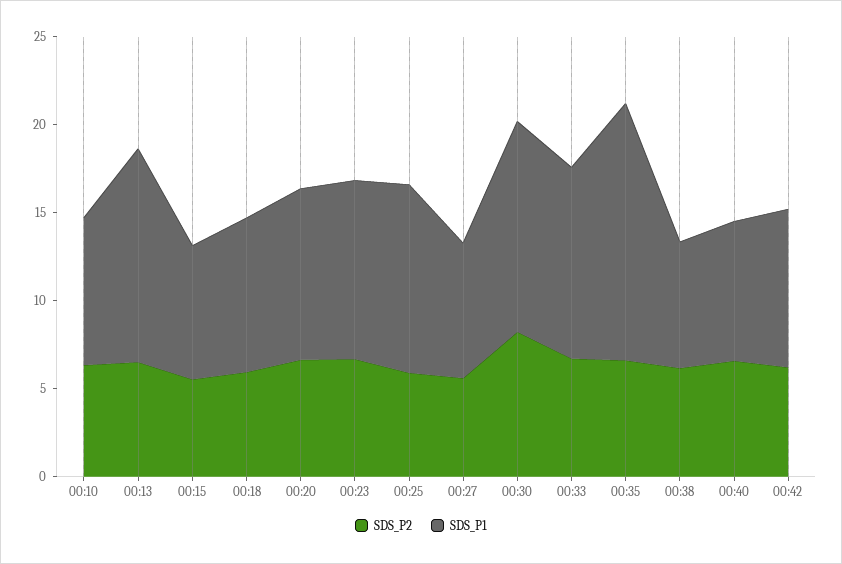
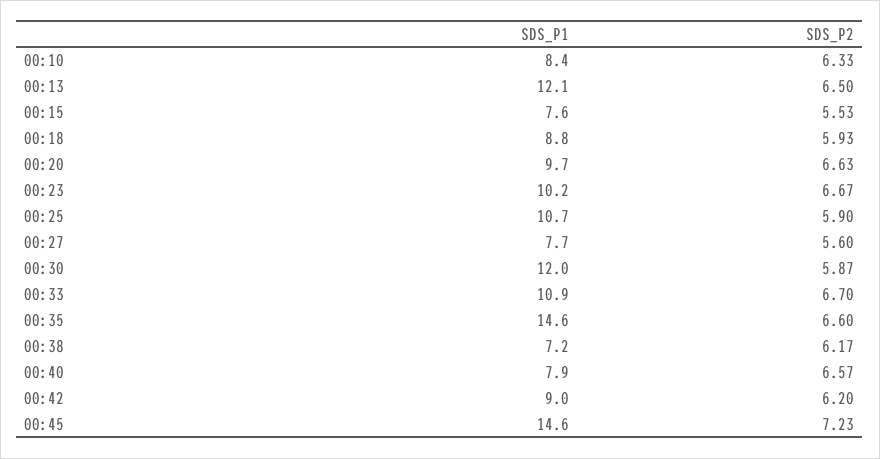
SDS_P2, 00:30: 8 -> 5.87
SDS_P1, 00:45: none -> 14.6
SDS_P2, 00:45: none -> 7.23

